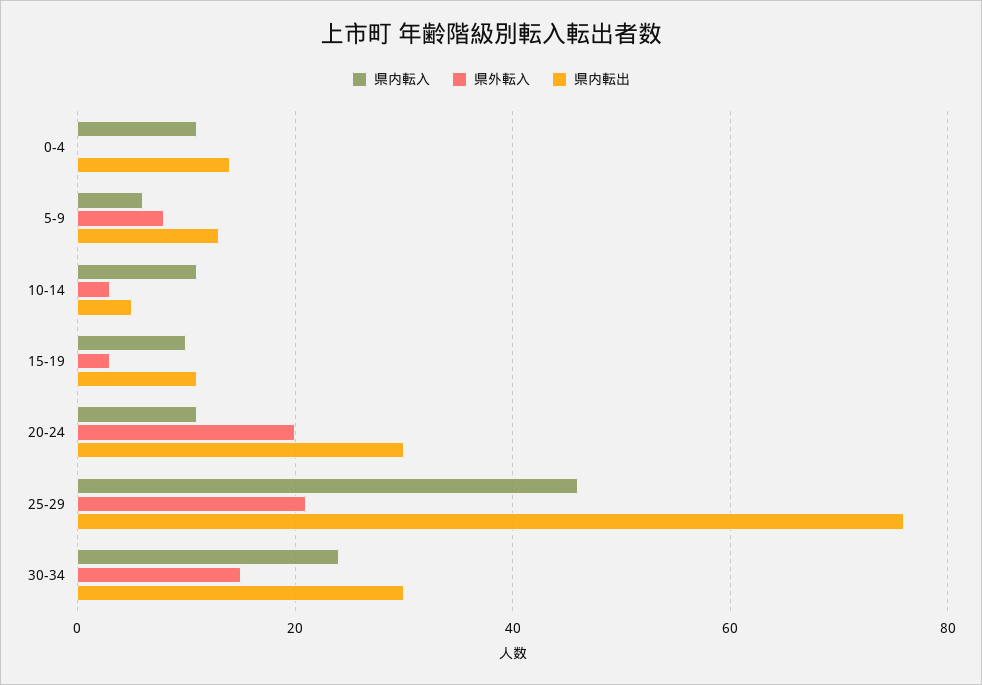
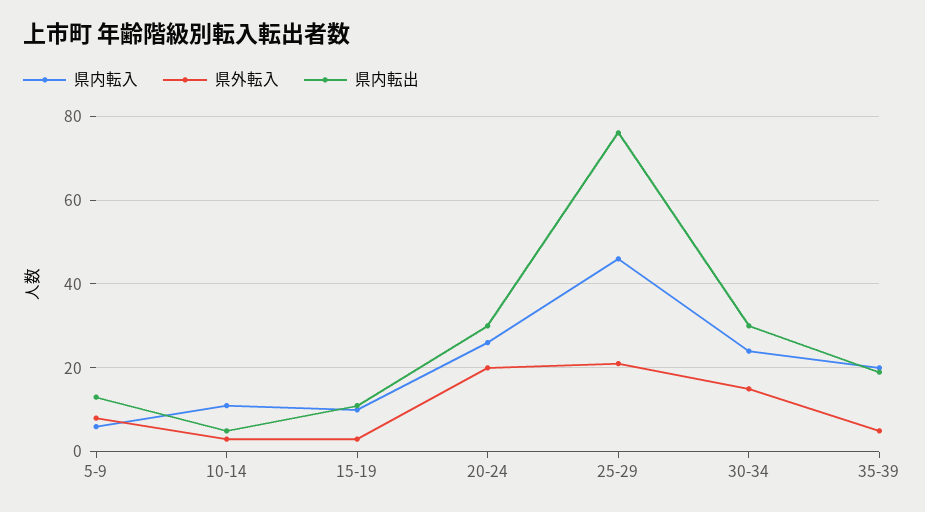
県内転入, 0-4: 10 -> none
県外転入, 0-4: 0 -> none
県内転出, 0-4: 15 -> none
県内転入, 20-24: 10 -> 25
県内転入, 35-39: none -> 20
県外転入, 35-39: none -> 5
県内転出, 35-39: none -> 20

